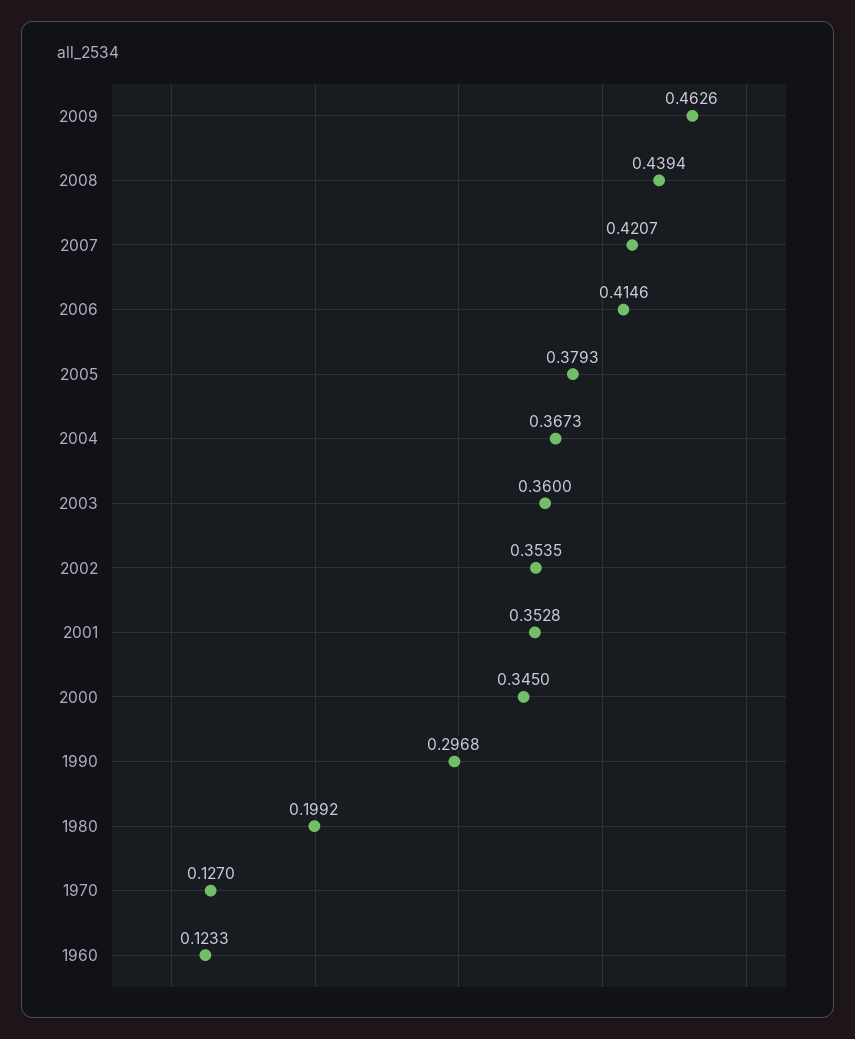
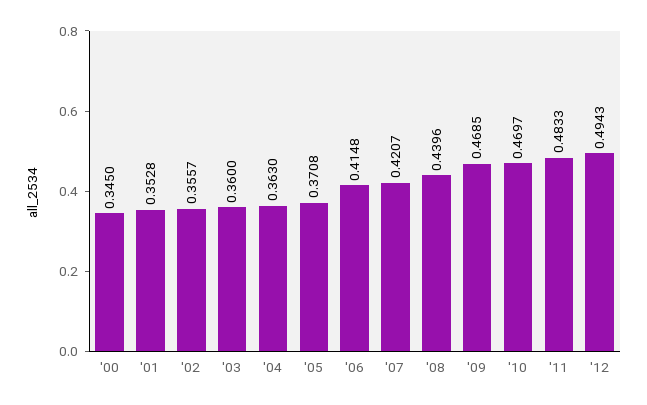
2009: 0.4626 -> 0.4685
2008: 0.4394 -> 0.4396
2006: 0.4146 -> 0.4148
2005: 0.3793 -> 0.3708
2004: 0.3673 -> 0.363
2002: 0.3535 -> 0.3557
1990: 0.2968 -> none
1980: 0.1992 -> none
1970: 0.127 -> none
1960: 0.1233 -> none
'10: none -> 0.4697
'11: none -> 0.4833
'12: none -> 0.4943

